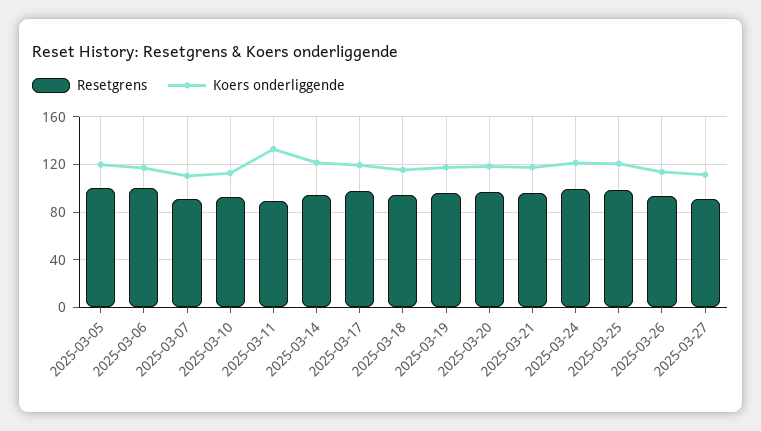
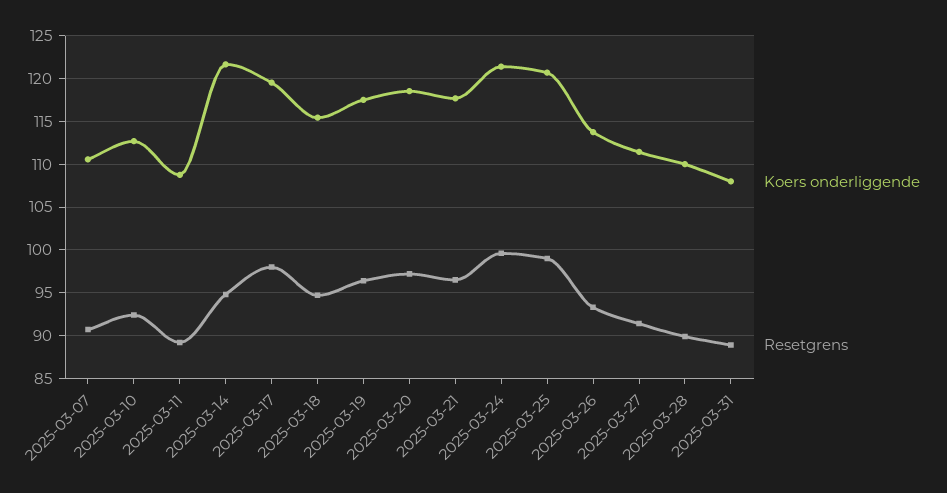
Resetgrens, 2025-03-05: 100 -> none
Koers onderliggende, 2025-03-05: 120 -> none
Resetgrens, 2025-03-06: 100 -> none
Koers onderliggende, 2025-03-06: 120 -> none
Koers onderliggende, 2025-03-11: 130 -> 109
Koers onderliggende, 2025-03-28: none -> 110
Resetgrens, 2025-03-28: none -> 90
Koers onderliggende, 2025-03-31: none -> 108
Resetgrens, 2025-03-31: none -> 89

